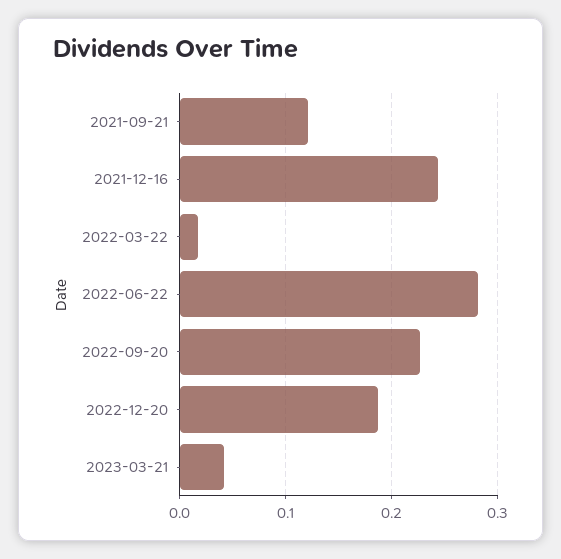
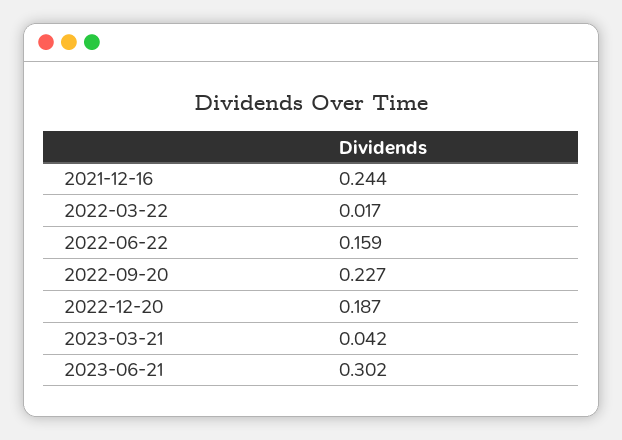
2021-09-21: 0.12 -> none
2022-06-22: 0.28 -> 0.159
2023-06-21: none -> 0.302

